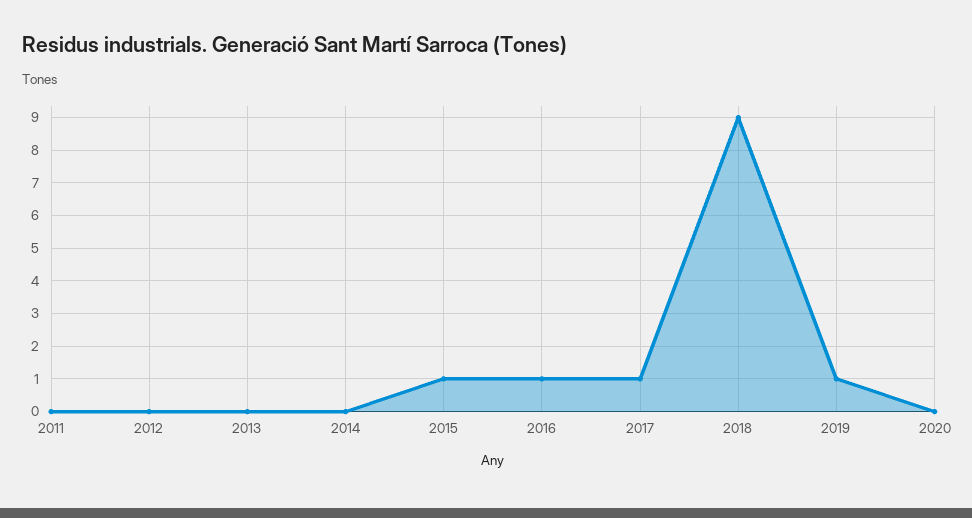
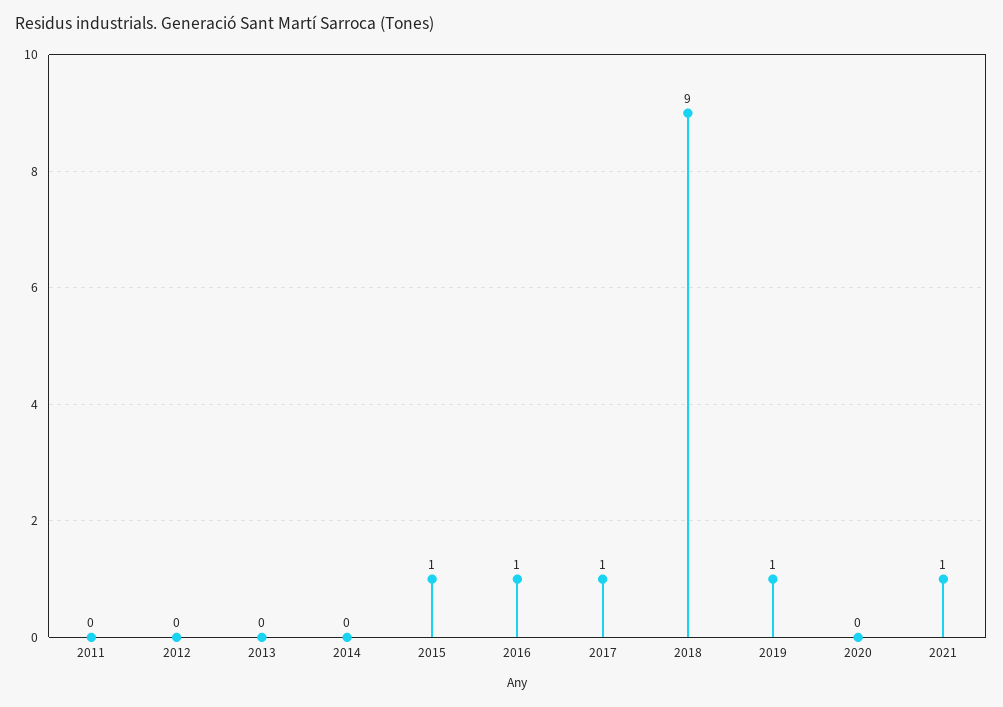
2021: none -> 1

